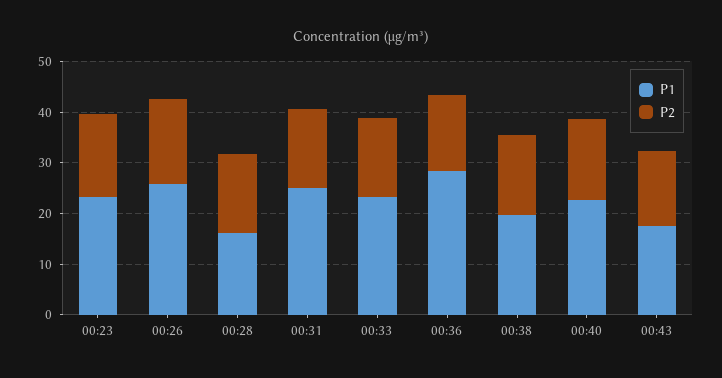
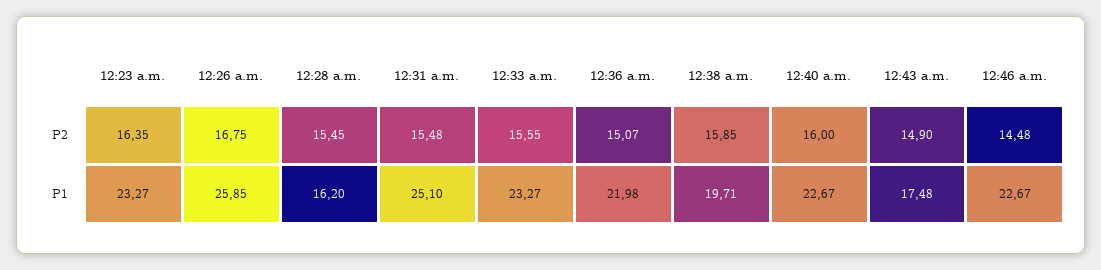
P1, 00:36: 28 -> 21.98
P2, 12:46 a.m.: none -> 14.48
P1, 12:46 a.m.: none -> 22.67

